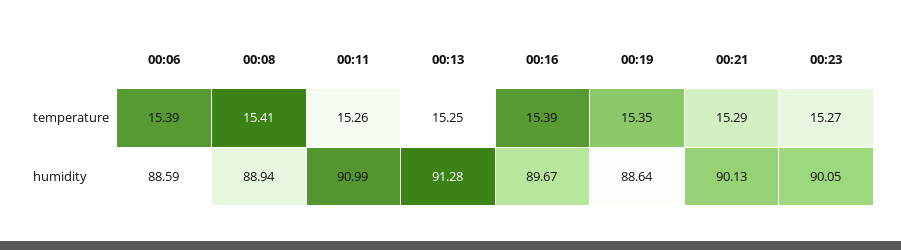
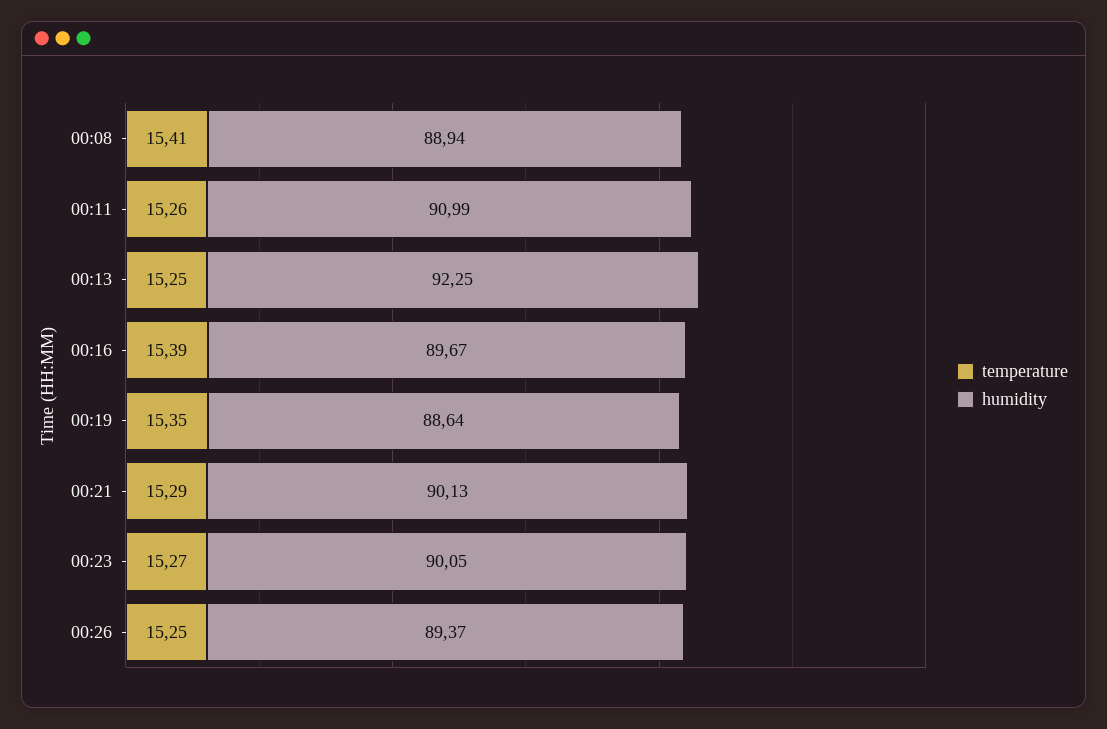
temperature, 00:06: 15.39 -> none
humidity, 00:06: 88.59 -> none
humidity, 00:13: 91.28 -> 92.25
temperature, 00:26: none -> 15.25
humidity, 00:26: none -> 89.37

